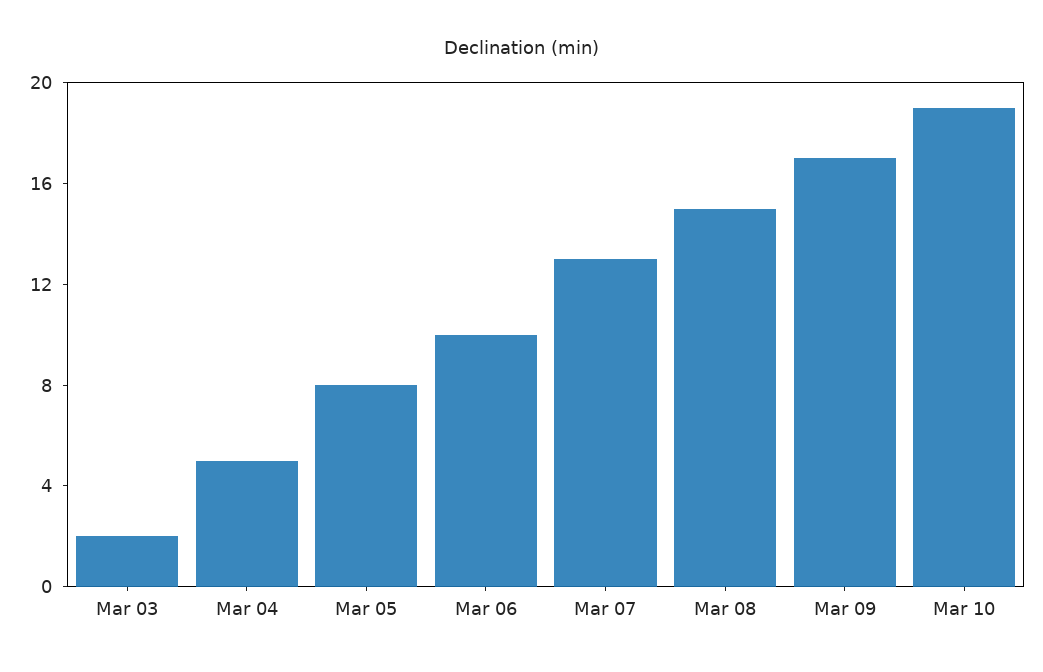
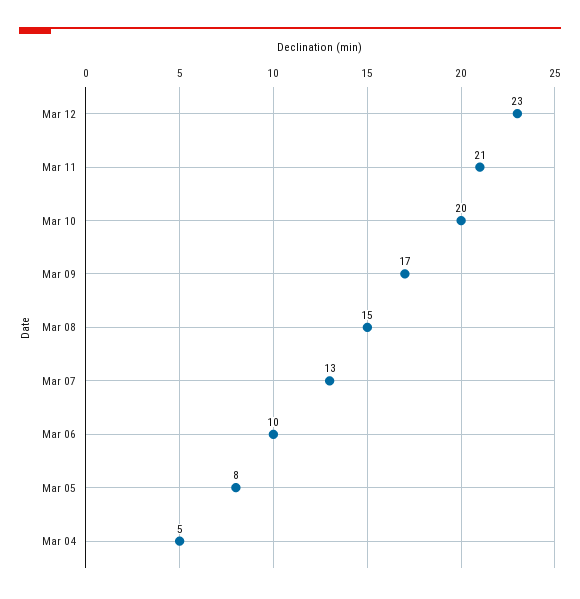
Mar 03: 2 -> none
Mar 10: 19 -> 20
Mar 12: none -> 23
Mar 11: none -> 21

